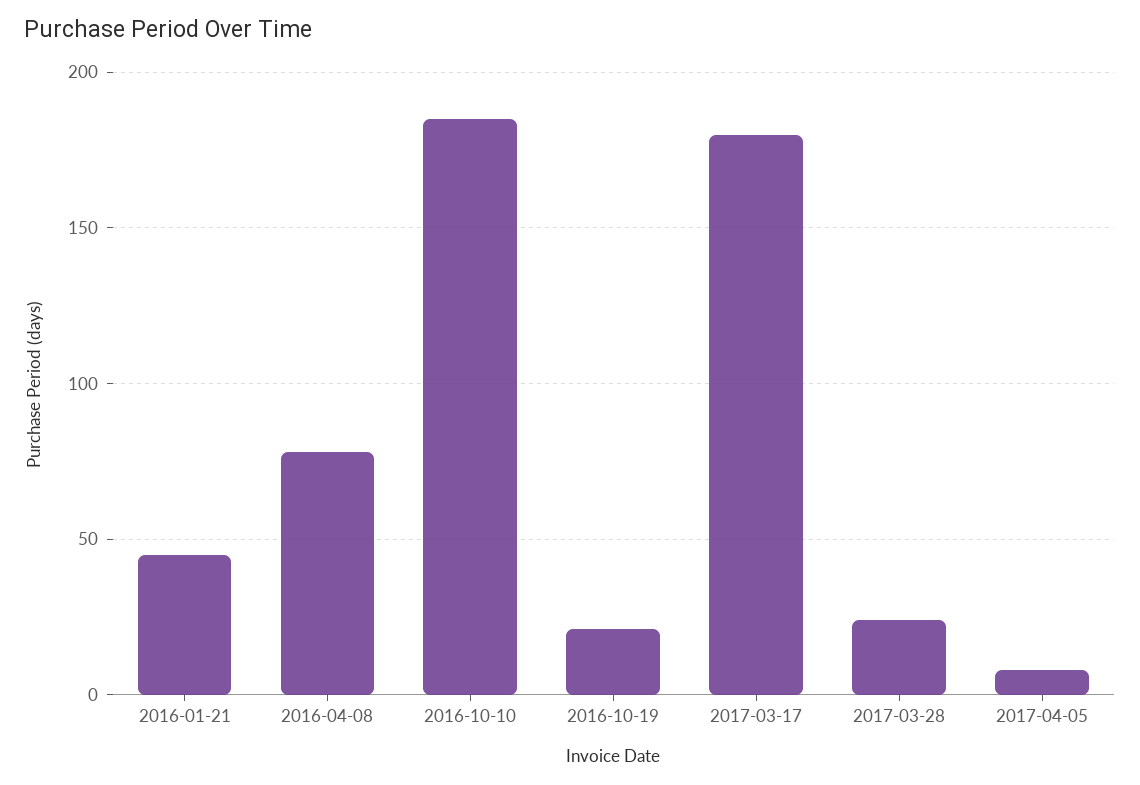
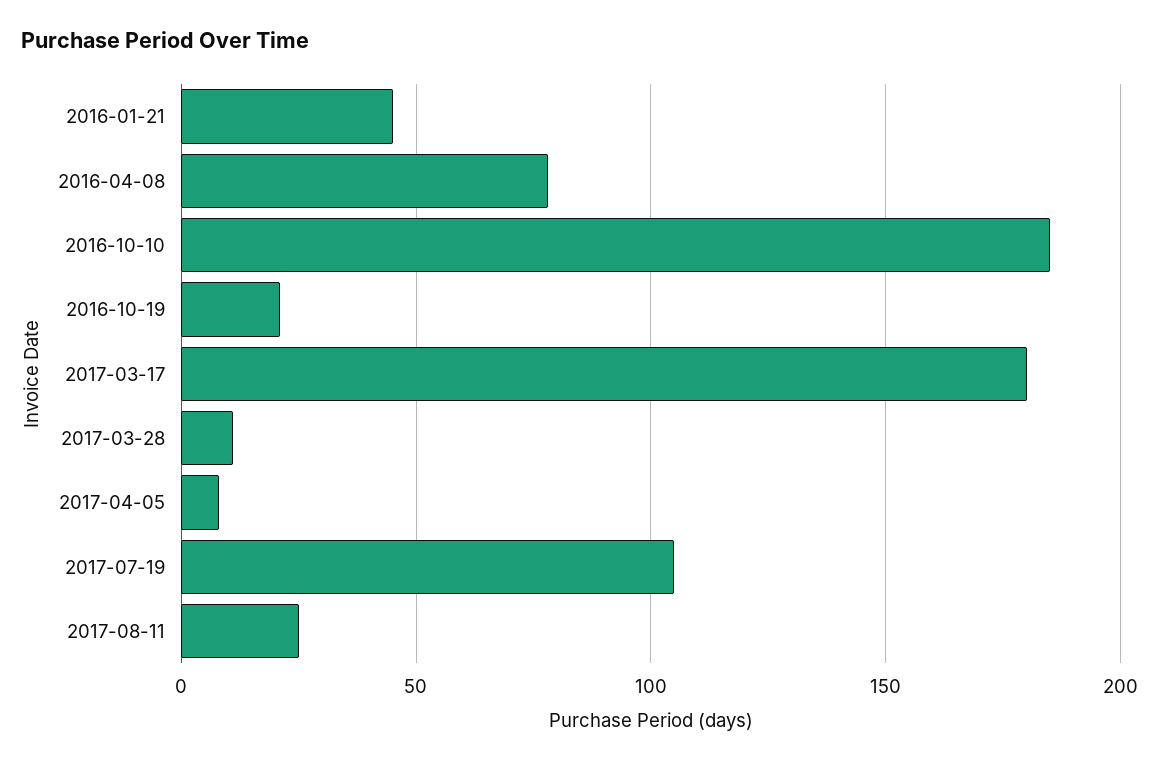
2017-03-28: 25 -> 10
2017-07-19: none -> 105
2017-08-11: none -> 25

